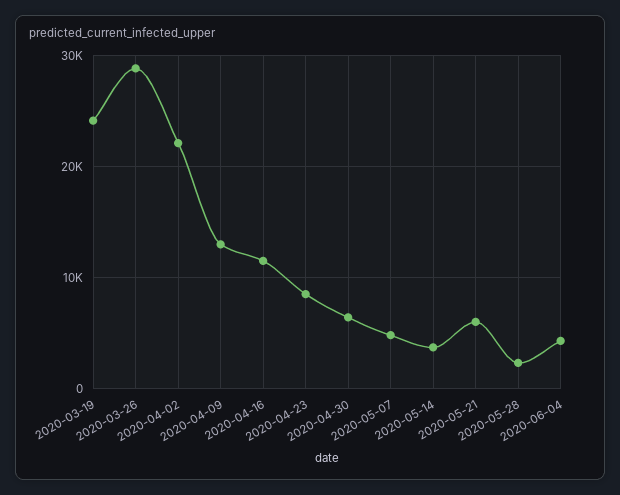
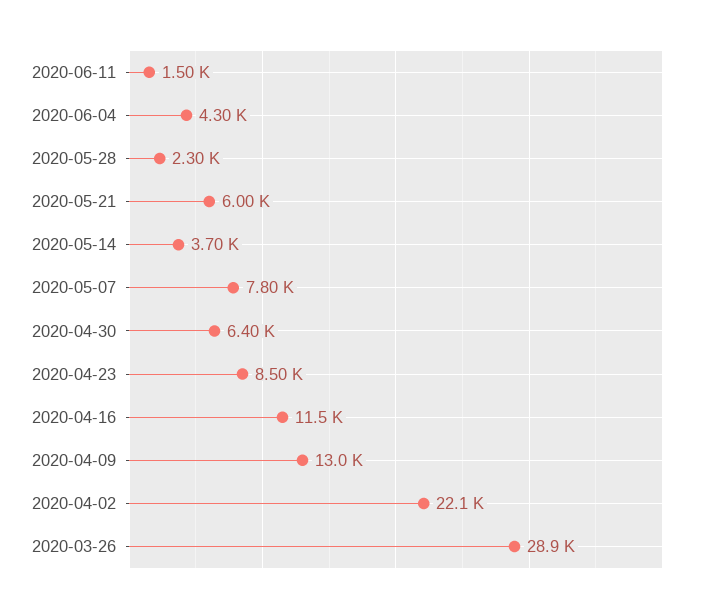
2020-03-19: 24000 -> none
2020-05-07: 5000 -> 7800
2020-06-11: none -> 1500

